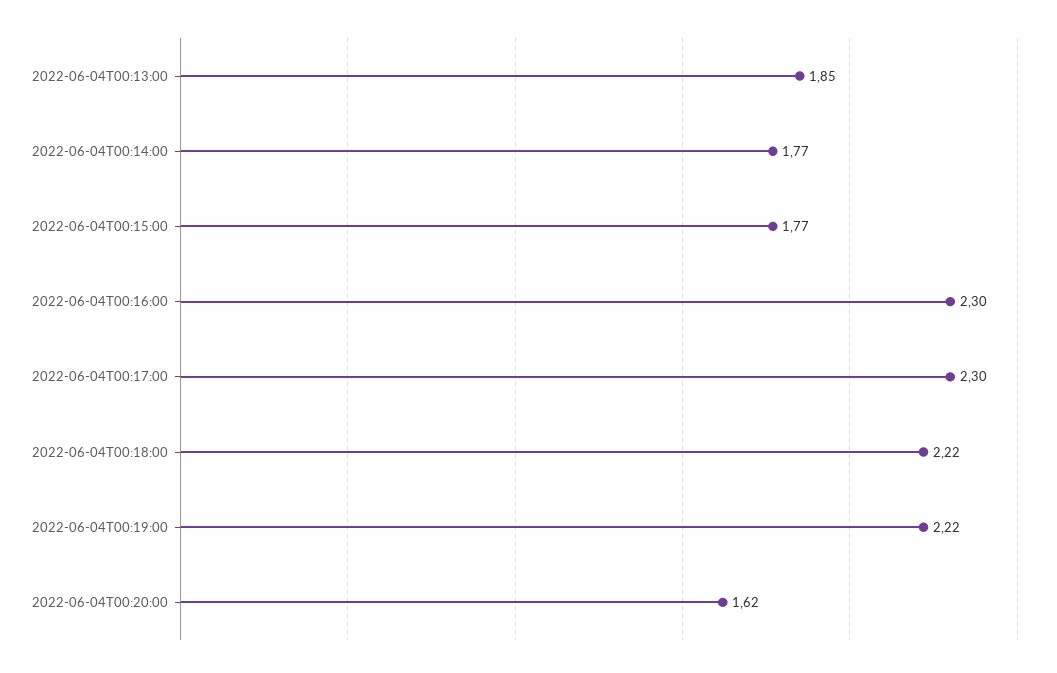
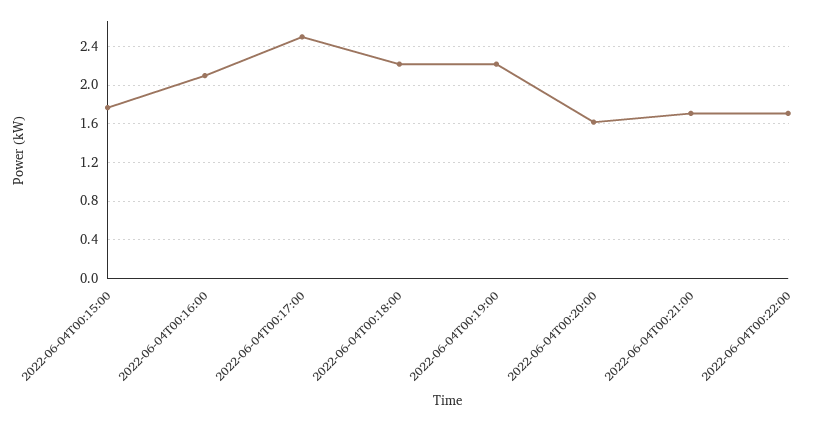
2022-06-04T00:13:00: 1.85 -> none
2022-06-04T00:14:00: 1.77 -> none
2022-06-04T00:16:00: 2.3 -> 2.1
2022-06-04T00:17:00: 2.3 -> 2.5
2022-06-04T00:21:00: none -> 1.7
2022-06-04T00:22:00: none -> 1.7

